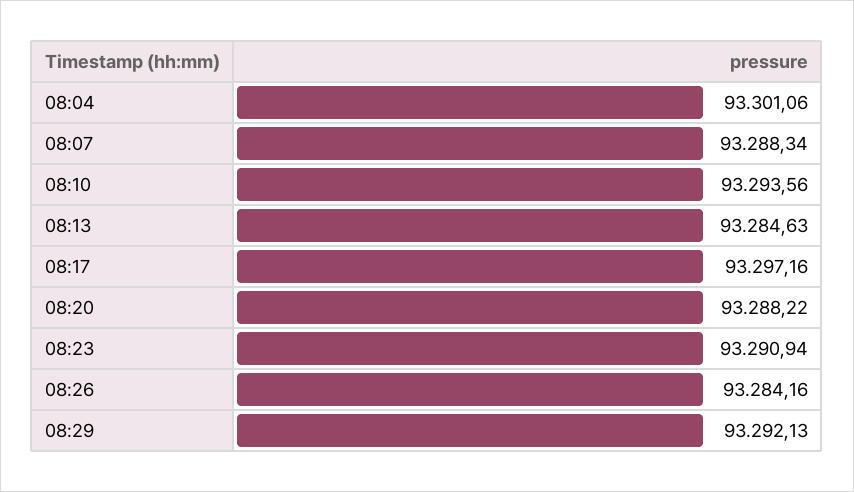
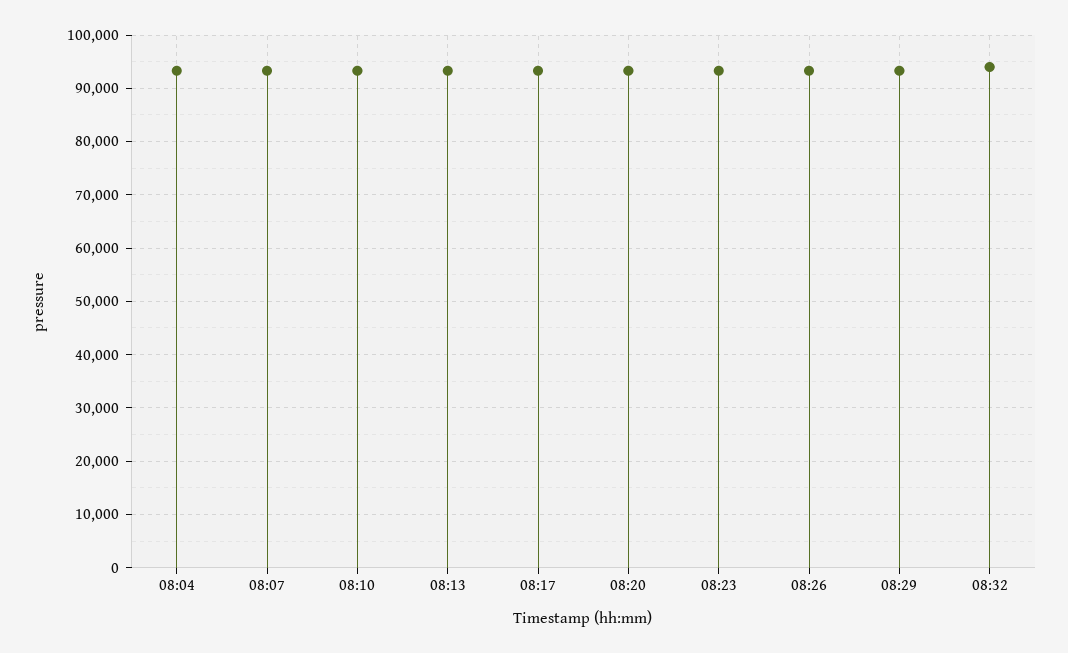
08:32: none -> 94000

